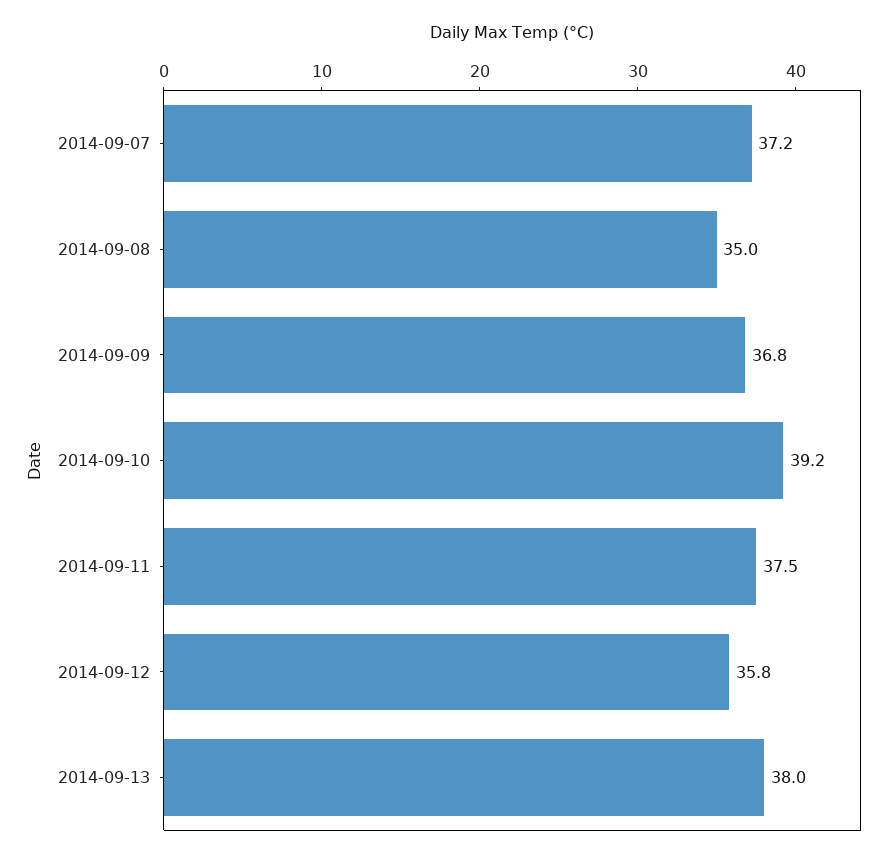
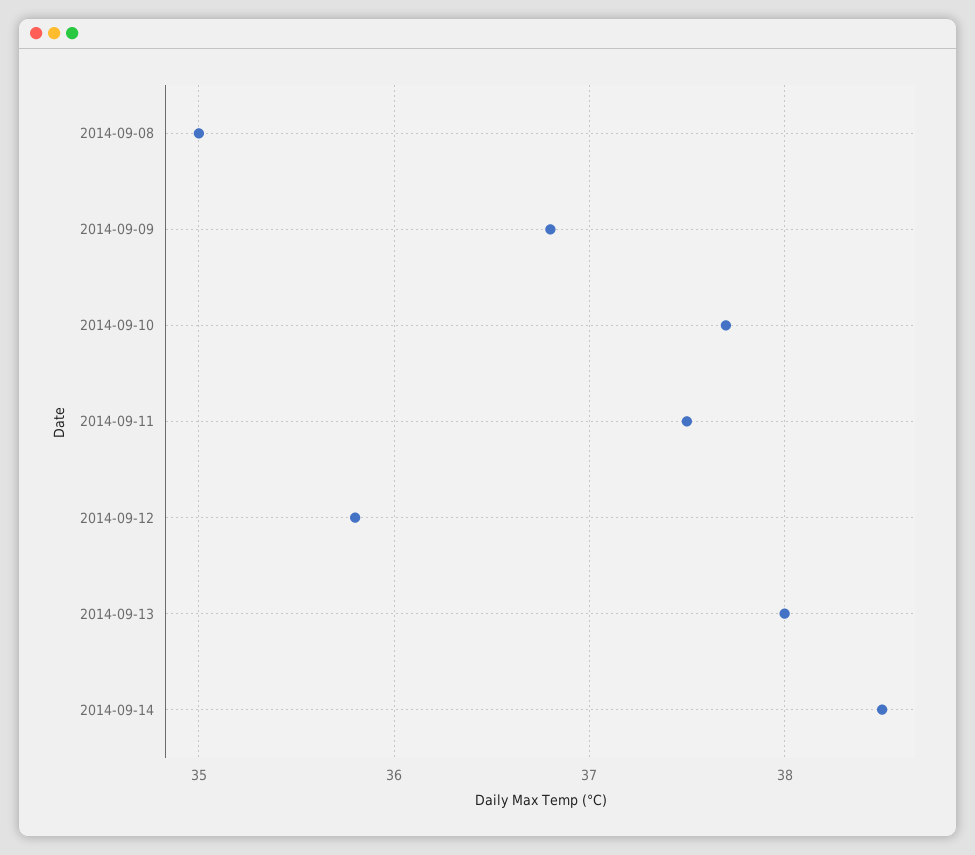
2014-09-07: 37.2 -> none
2014-09-10: 39.2 -> 37.7
2014-09-14: none -> 38.5

